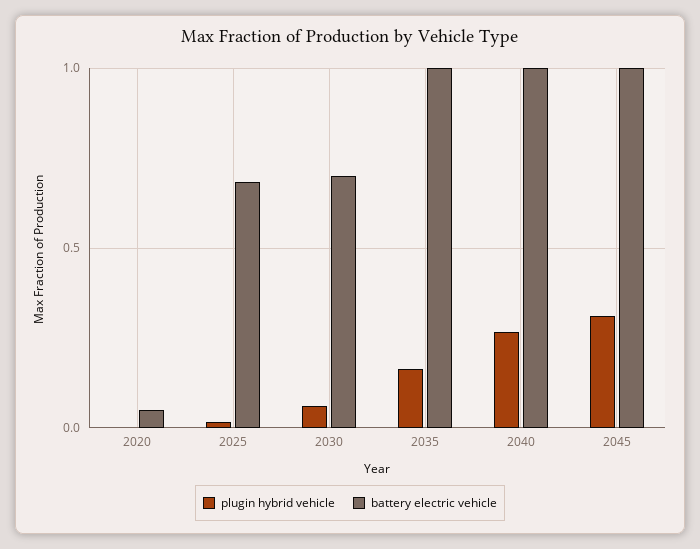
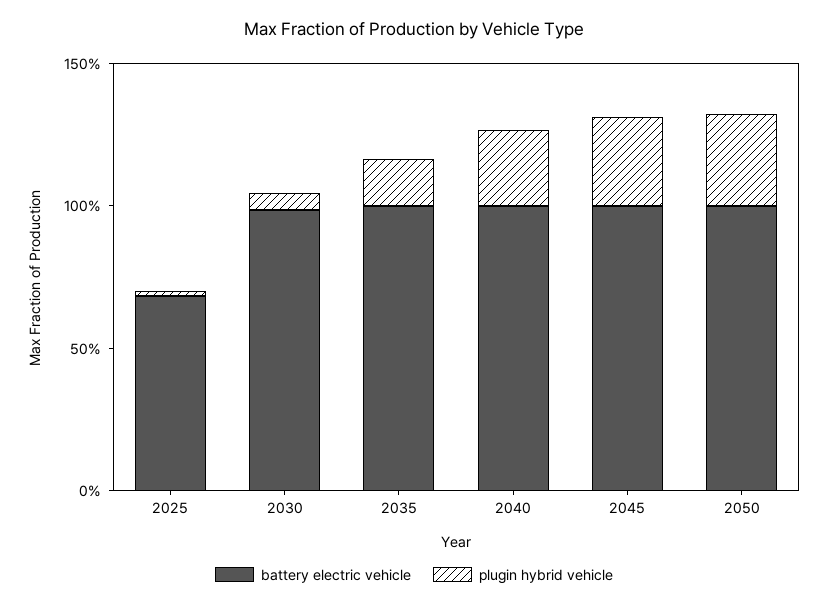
plugin hybrid vehicle, 2020: 0 -> none
battery electric vehicle, 2020: 0.05 -> none
battery electric vehicle, 2030: 0.7 -> 1
battery electric vehicle, 2050: none -> 1
plugin hybrid vehicle, 2050: none -> 0.3

